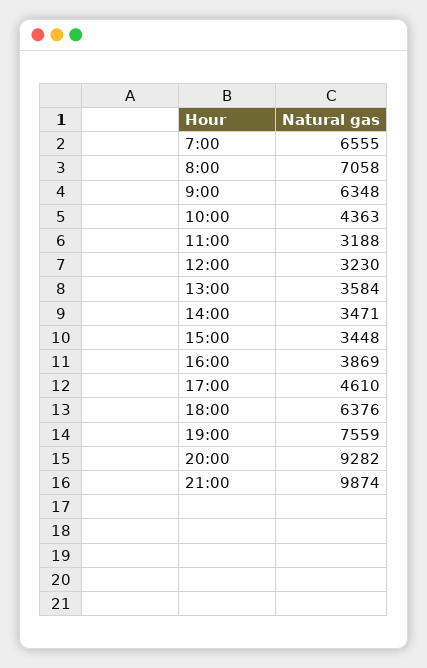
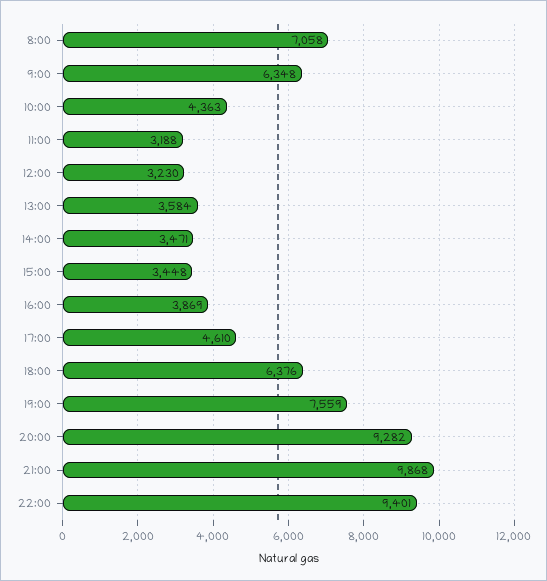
7:00: 6555 -> none
21:00: 9874 -> 9868
22:00: none -> 9401

